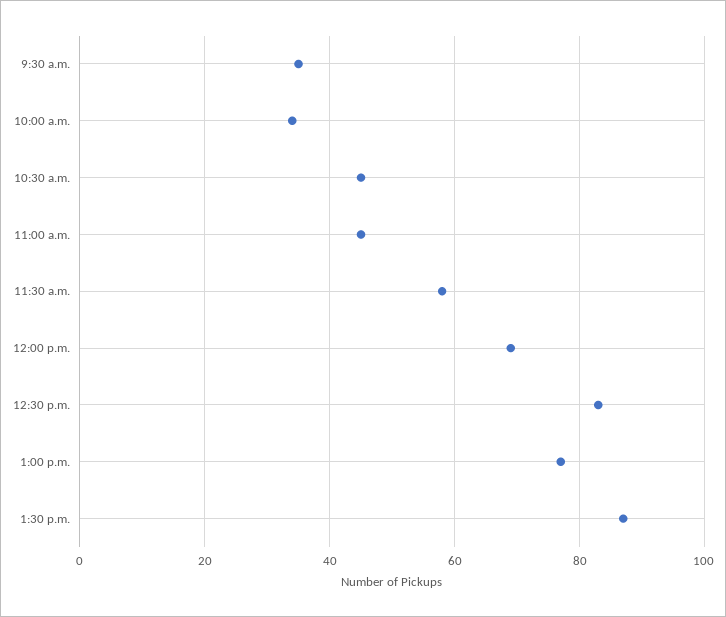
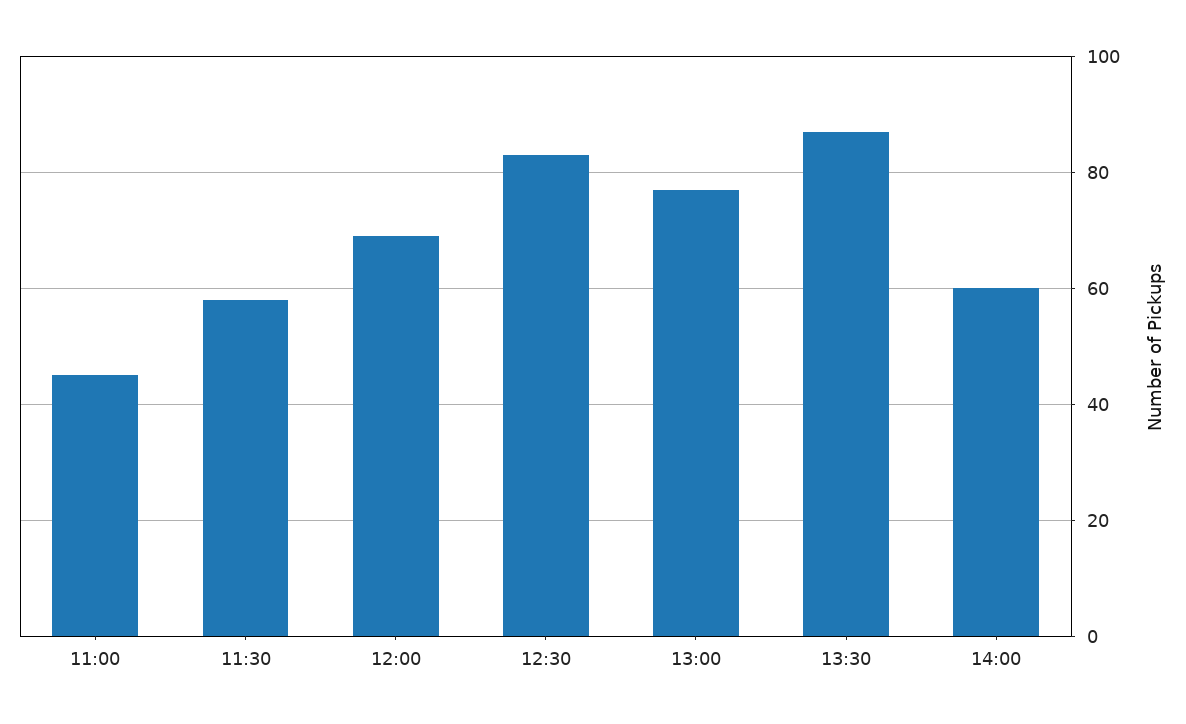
9:30 a.m.: 35 -> none
10:00 a.m.: 35 -> none
10:30 a.m.: 45 -> none
14:00: none -> 60

